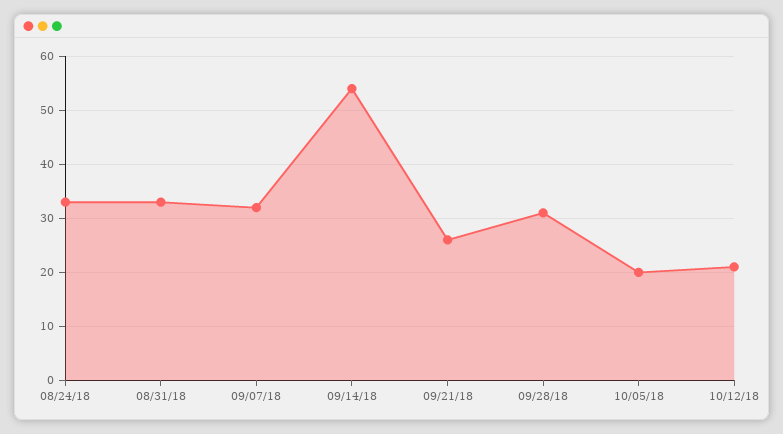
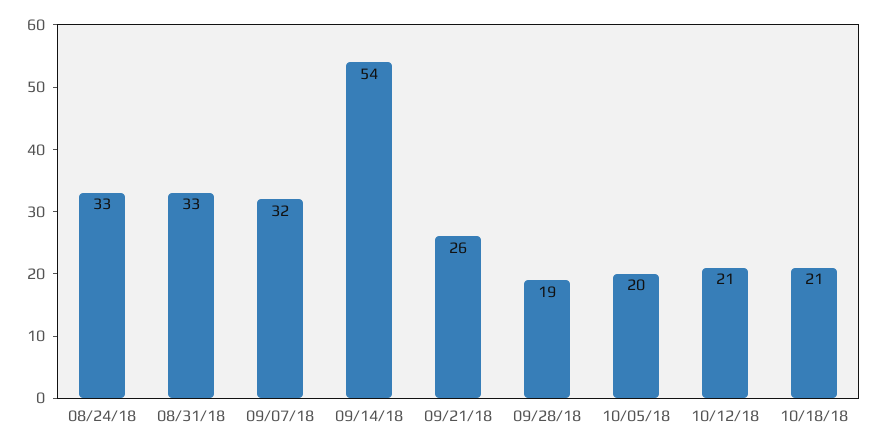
09/28/18: 30 -> 19
10/18/18: none -> 21

